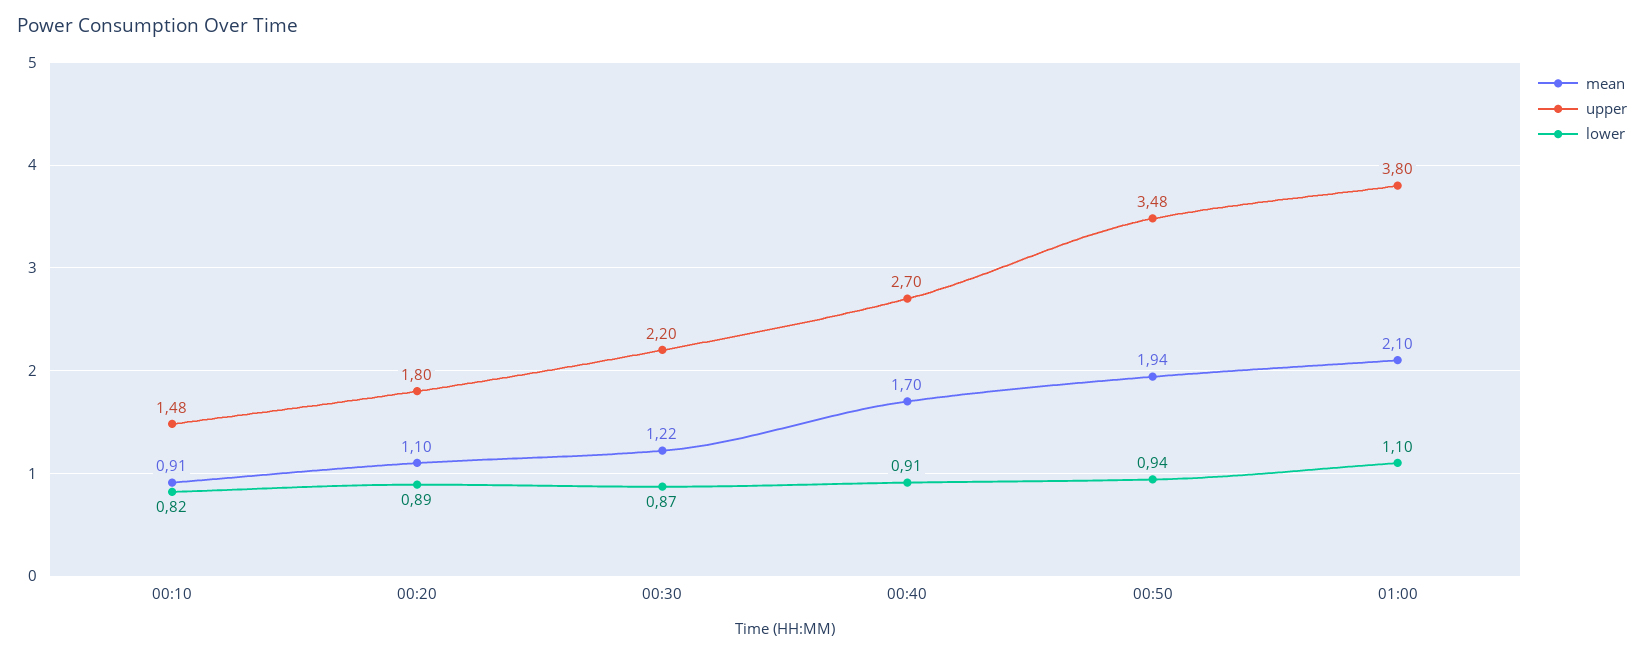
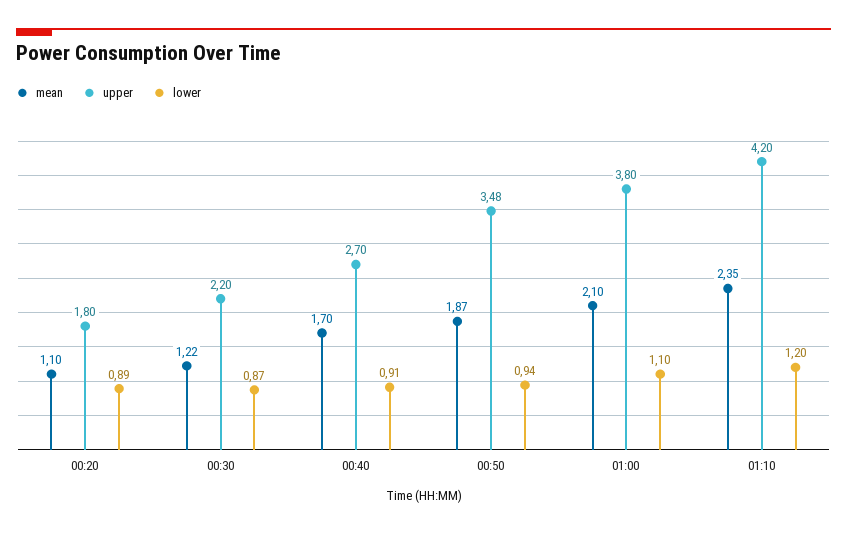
mean, 00:10: 0.91 -> none
upper, 00:10: 1.48 -> none
lower, 00:10: 0.82 -> none
mean, 00:50: 1.94 -> 1.87
mean, 01:10: none -> 2.35
upper, 01:10: none -> 4.2
lower, 01:10: none -> 1.2

